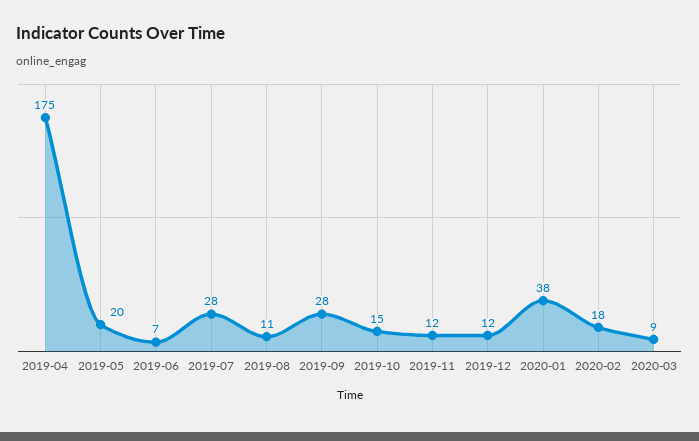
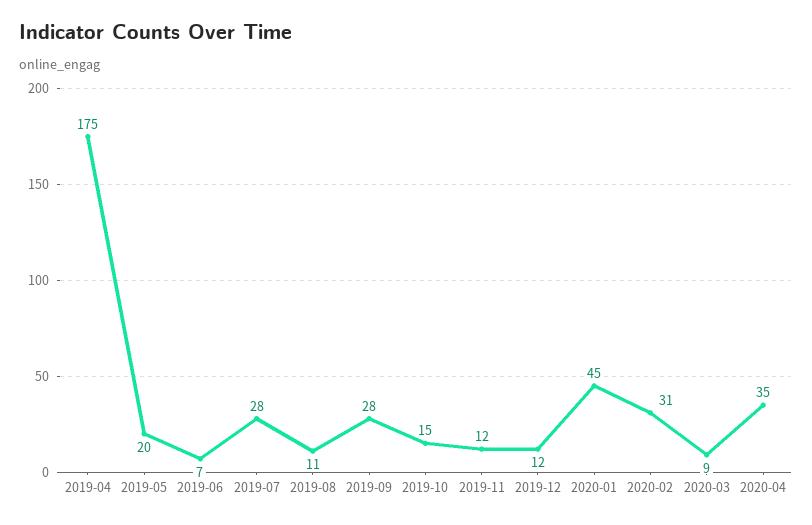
2020-01: 38 -> 45
2020-02: 18 -> 31
2020-04: none -> 35

